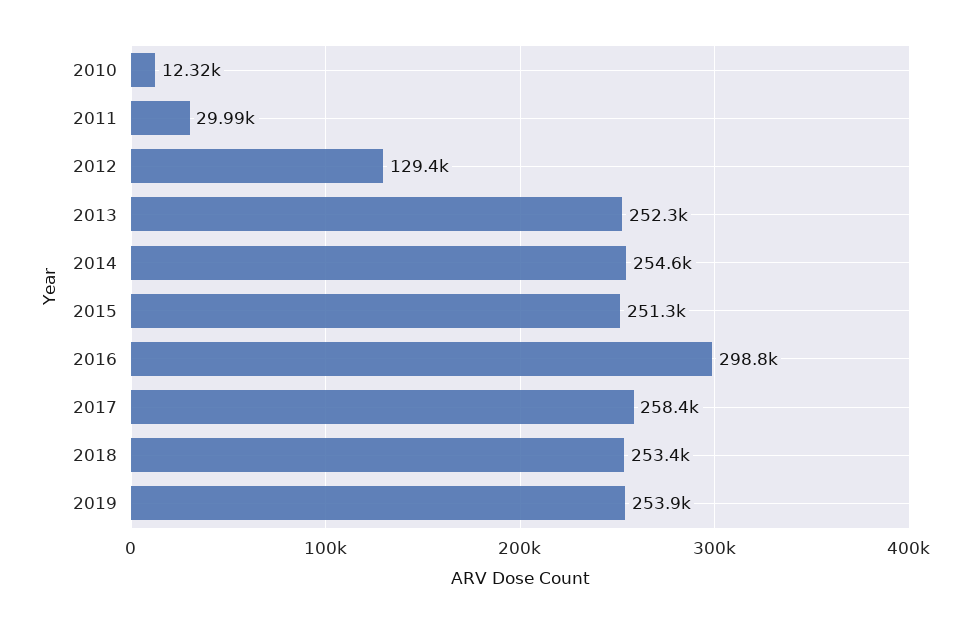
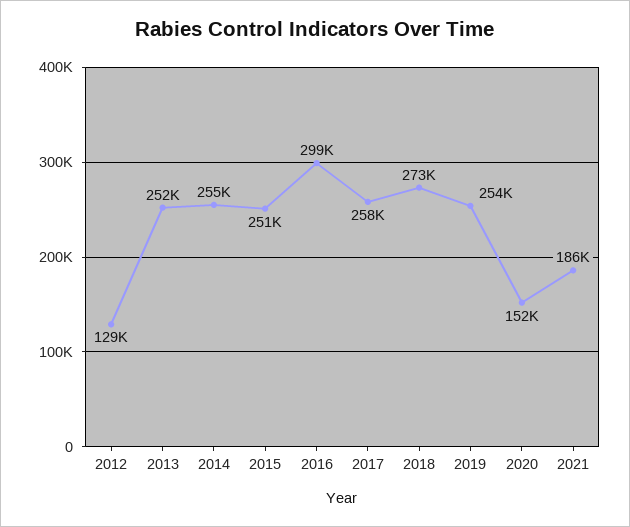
2010: 12320 -> none
2011: 29990 -> none
2018: 253400 -> 273000
2020: none -> 152000
2021: none -> 186000

